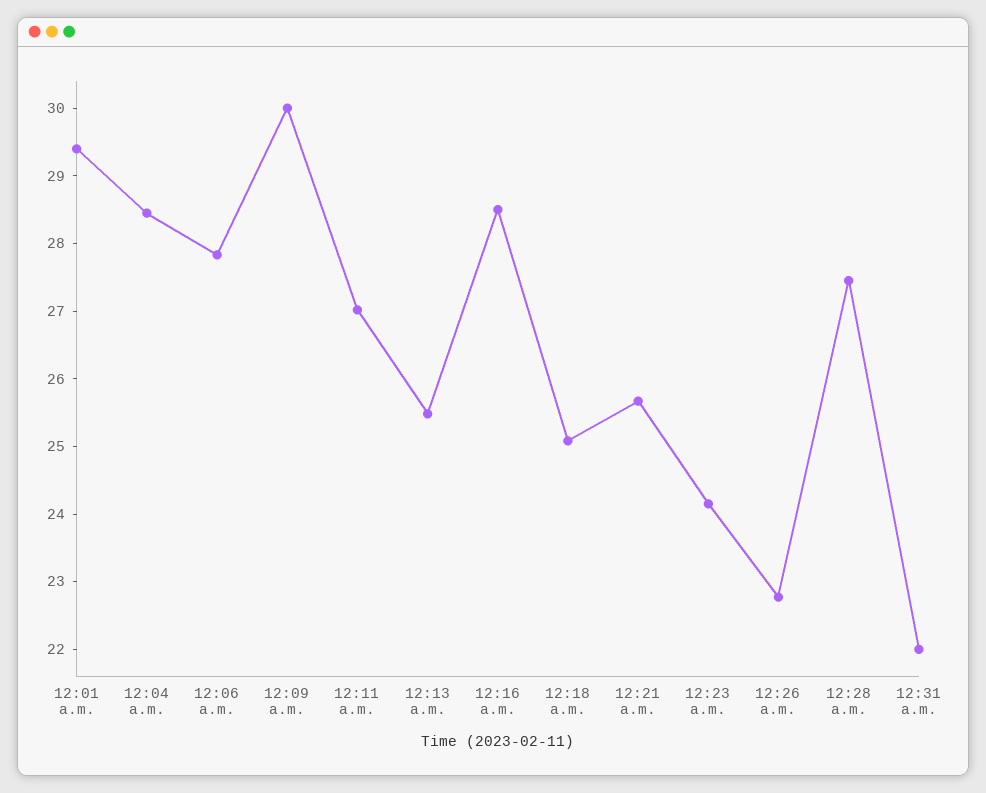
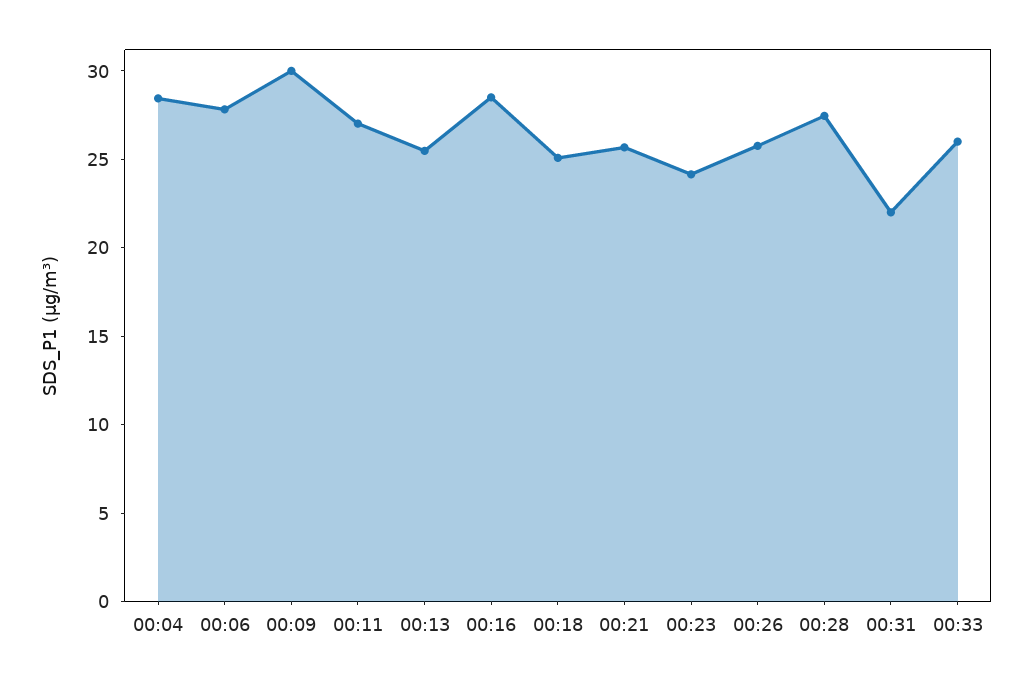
12:01 a.m.: 29.4 -> none
12:26 a.m.: 22.8 -> 26
00:33: none -> 26

